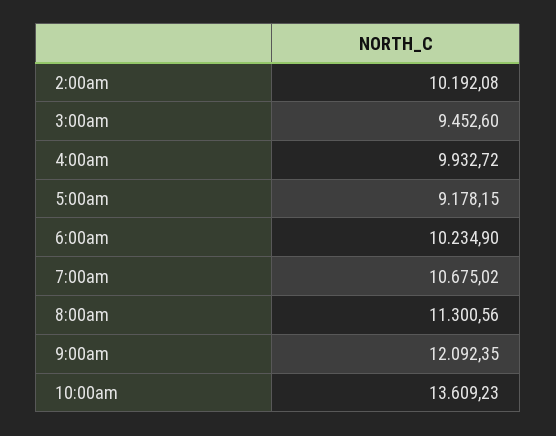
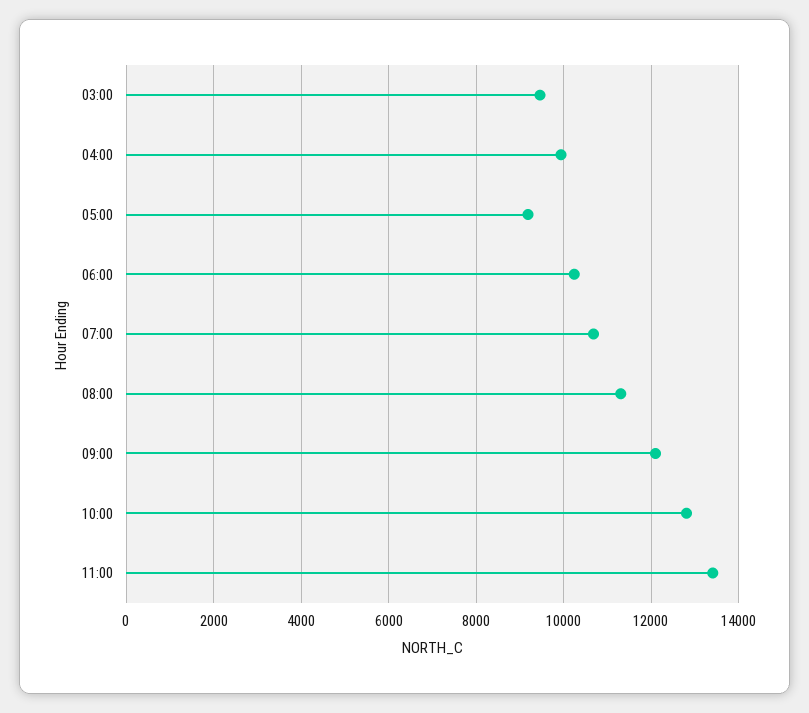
2:00am: 10192.08 -> none
10:00am: 13609.23 -> 12800
11:00: none -> 13400

